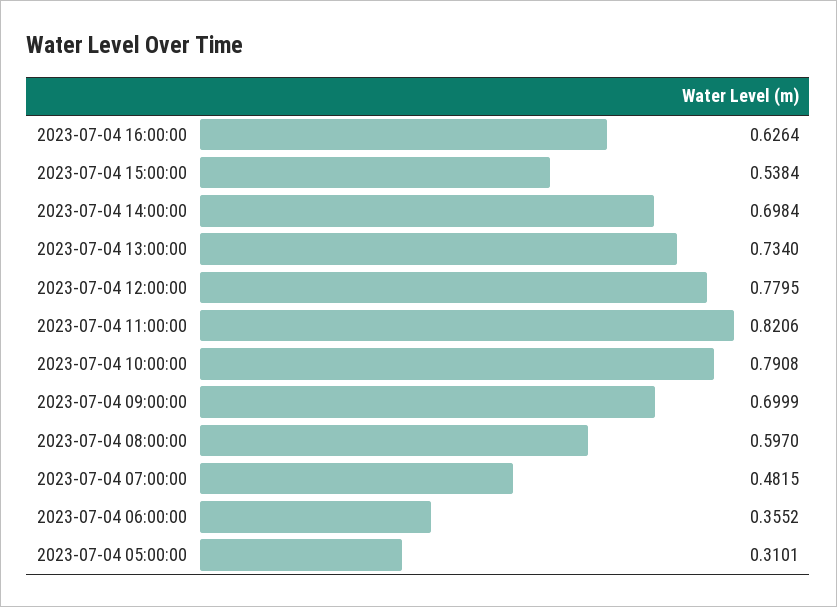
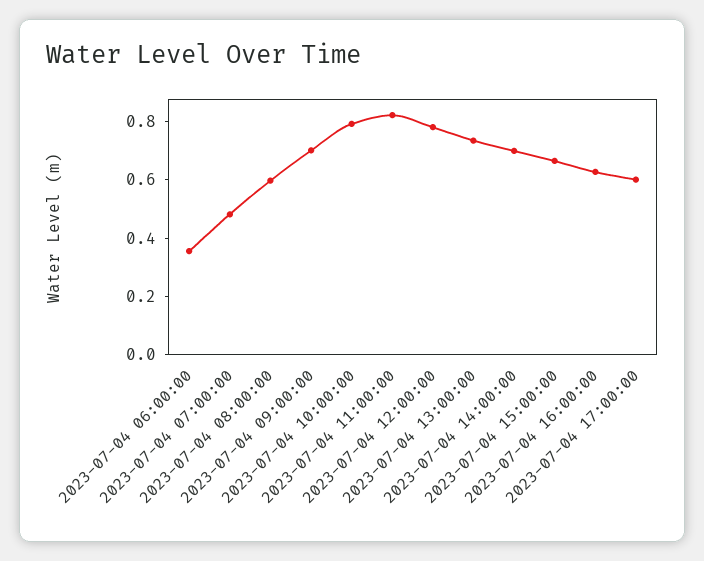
2023-07-04 15:00:00: 0.5384 -> 0.65
2023-07-04 05:00:00: 0.3101 -> none
2023-07-04 17:00:00: none -> 0.6

